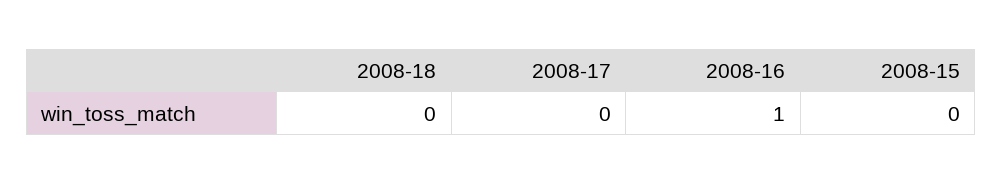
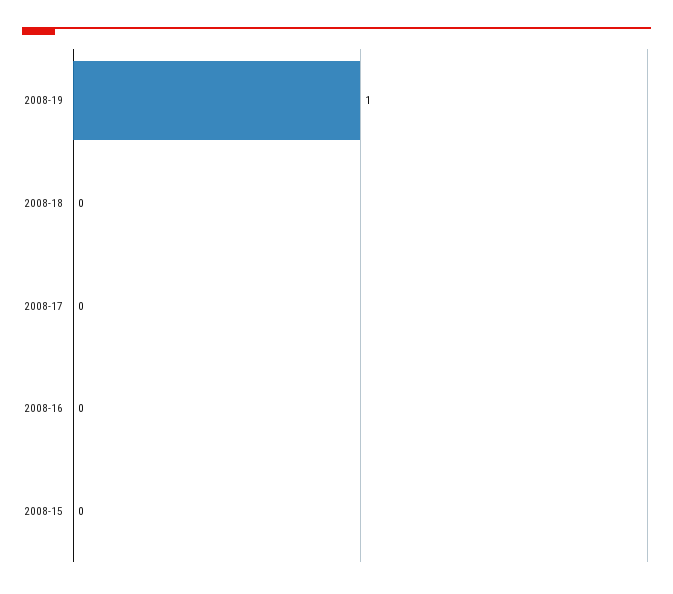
2008-16: 1 -> 0
2008-19: none -> 1

